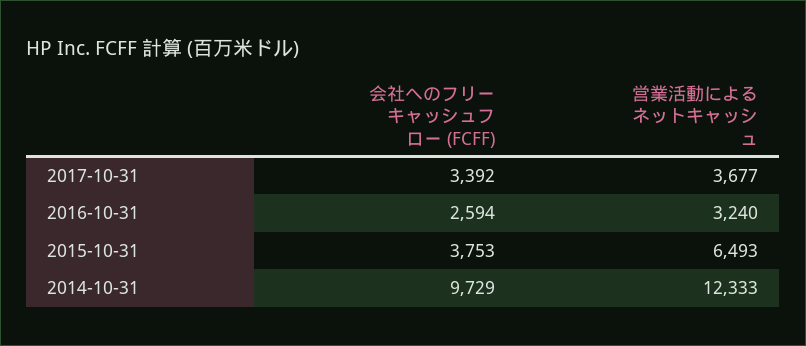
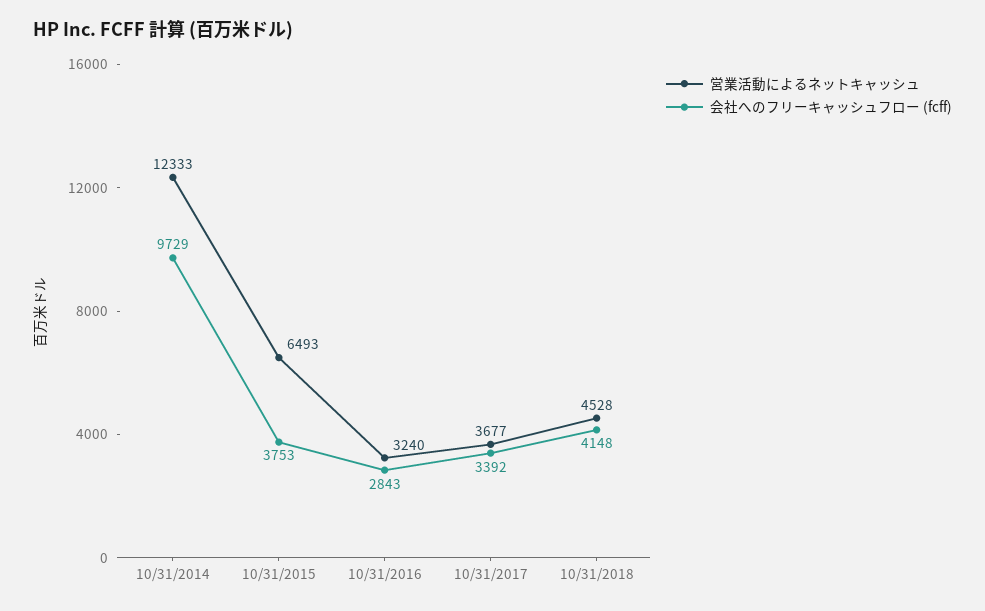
会社へのフリーキャッシュフロー (FCFF), 2016-10-31: 2594 -> 2843
営業活動によるネットキャッシュ, 10/31/2018: none -> 4528
会社へのフリーキャッシュフロー (FCFF), 10/31/2018: none -> 4148

